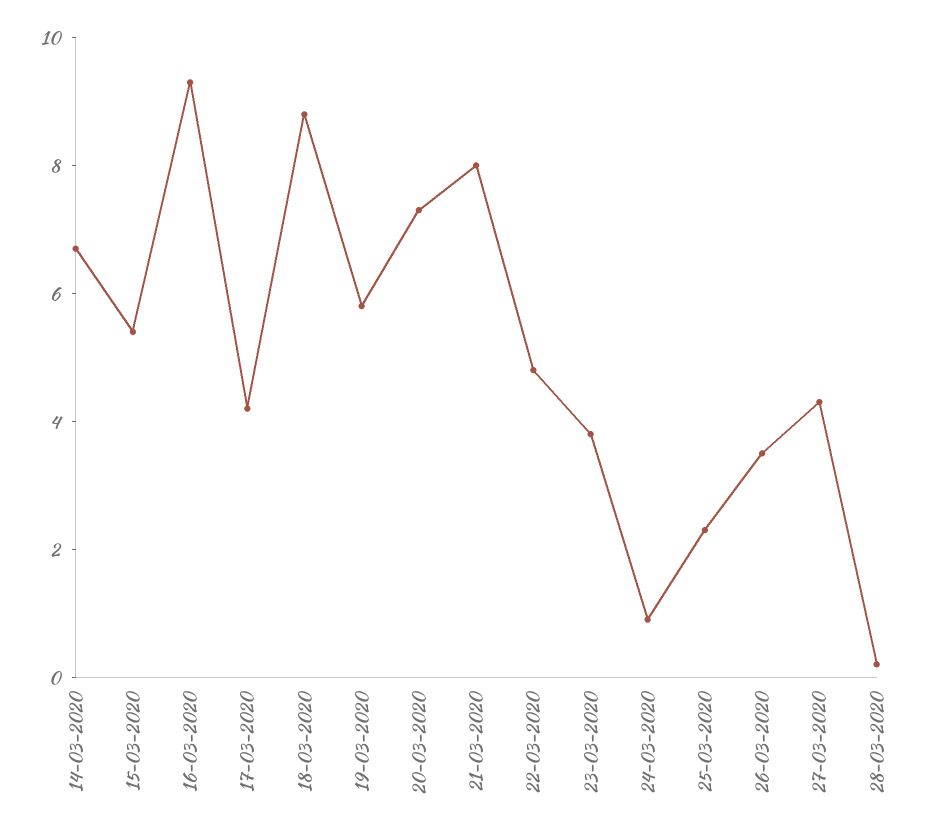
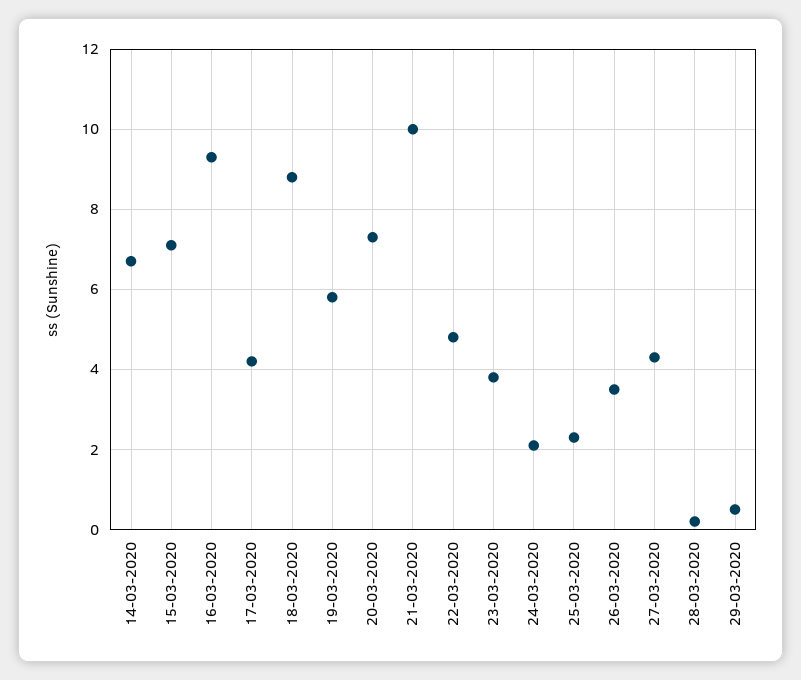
15-03-2020: 5.5 -> 7
21-03-2020: 8 -> 10
24-03-2020: 1 -> 2
29-03-2020: none -> 0.5

